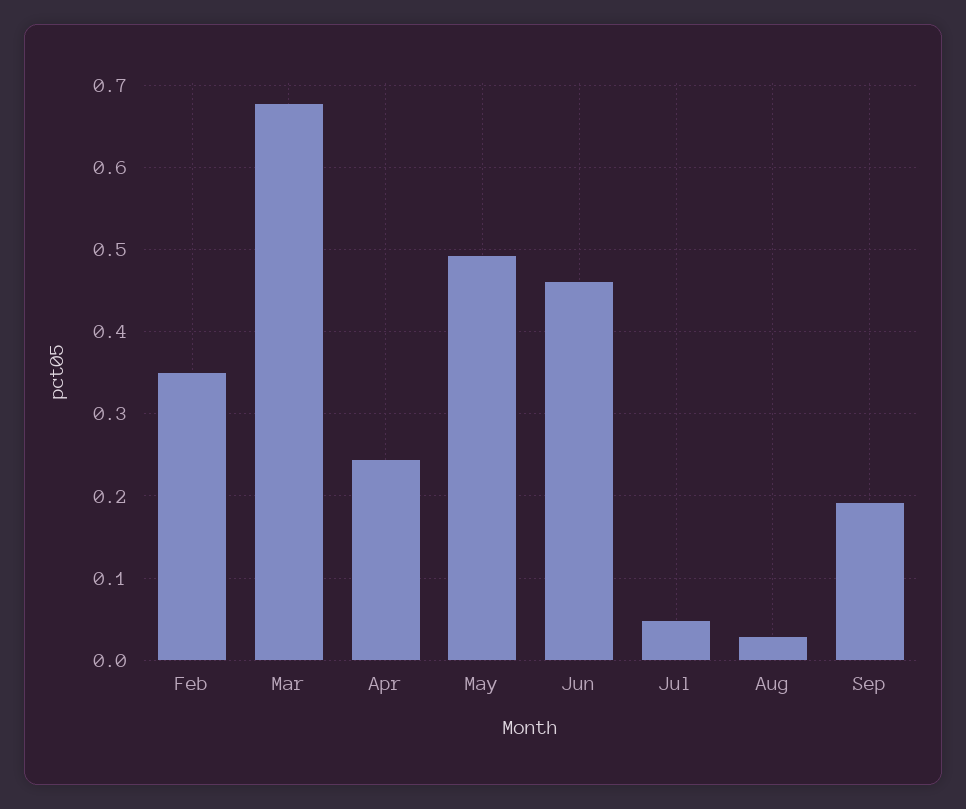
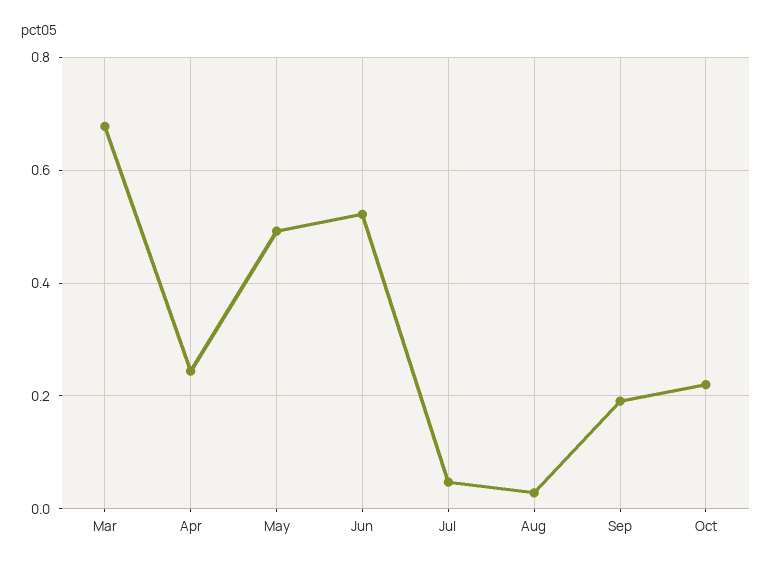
Feb: 0.35 -> none
Jun: 0.46 -> 0.52
Oct: none -> 0.22

